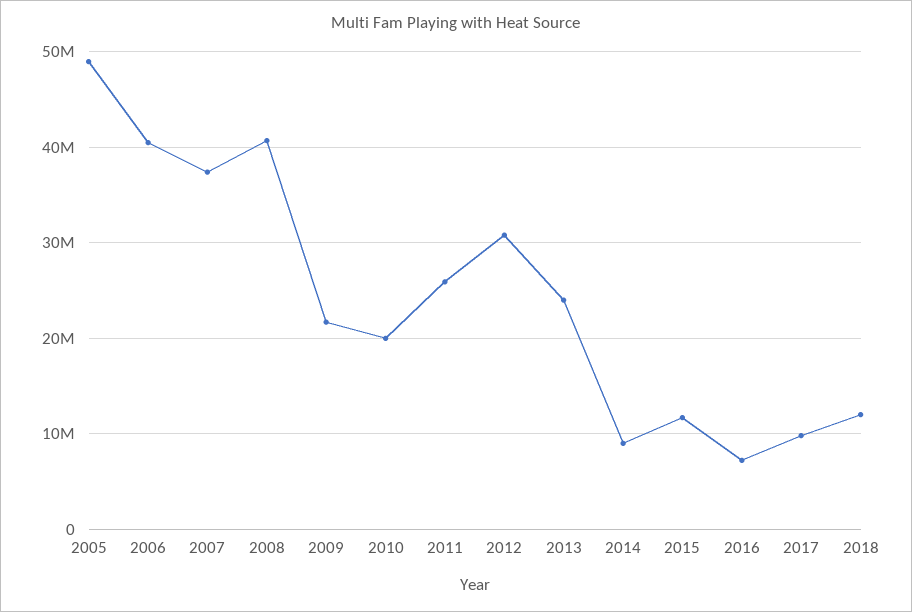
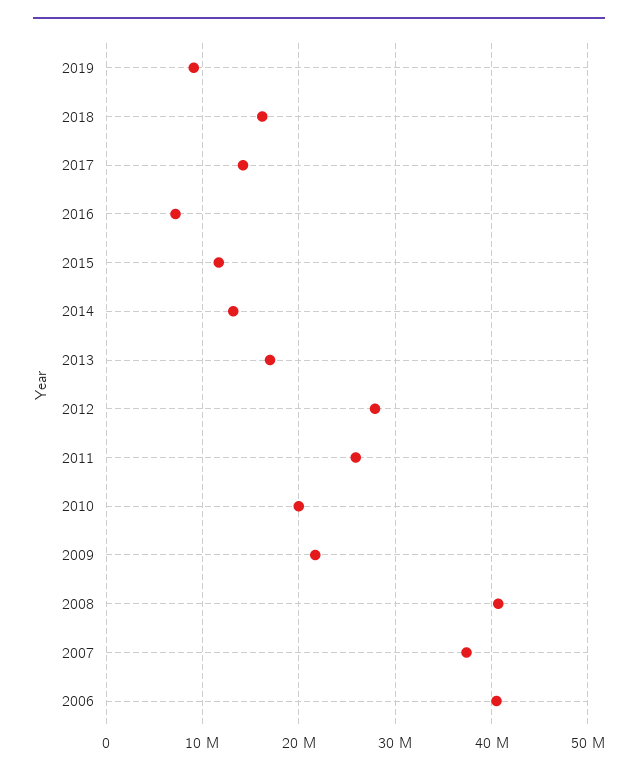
2005: 49000000 -> none
2012: 31000000 -> 28000000
2013: 24000000 -> 17000000
2014: 9000000 -> 13000000
2017: 10000000 -> 14000000
2018: 12000000 -> 16000000
2019: none -> 9000000

